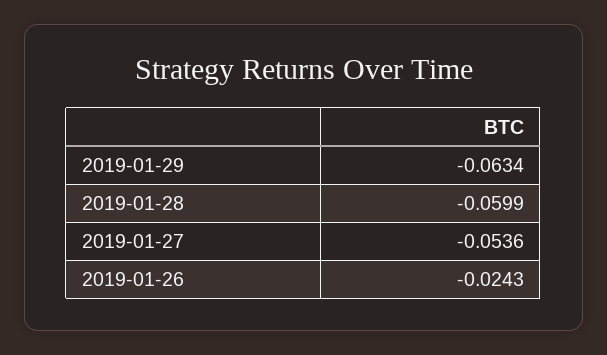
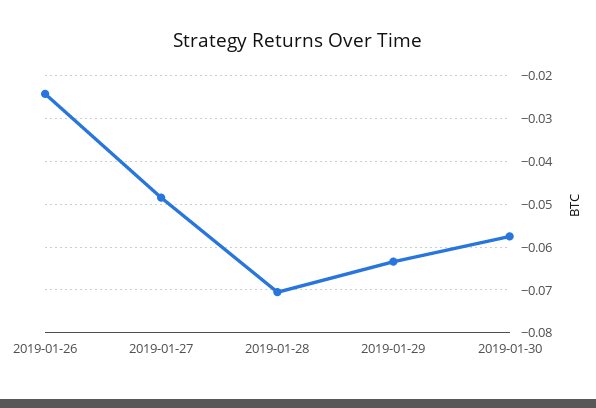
2019-01-28: -0.0599 -> -0.07
2019-01-27: -0.0536 -> -0.048
2019-01-30: none -> -0.058

